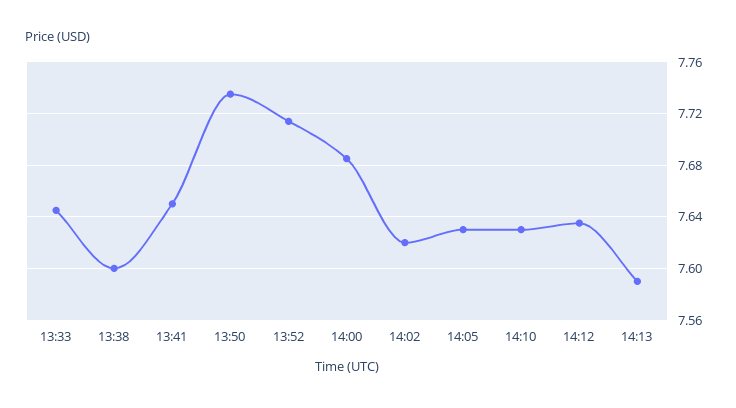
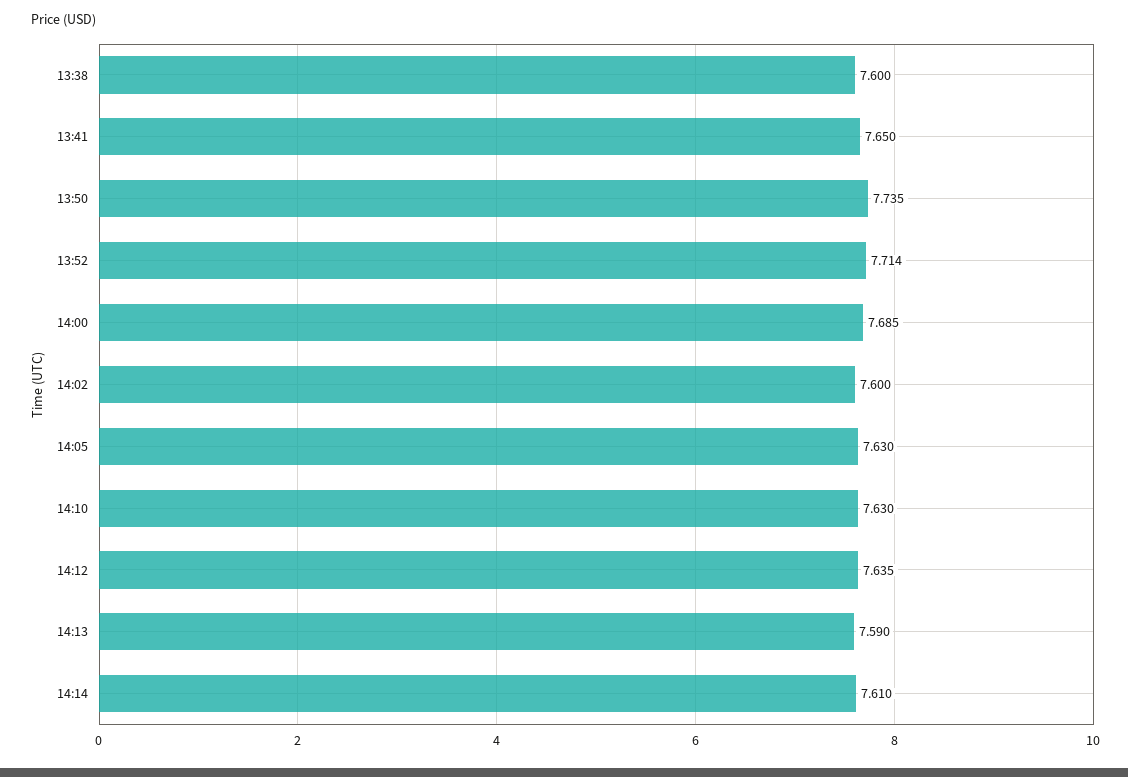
13:33: 7.645 -> none
14:02: 7.62 -> 7.6
14:14: none -> 7.61

